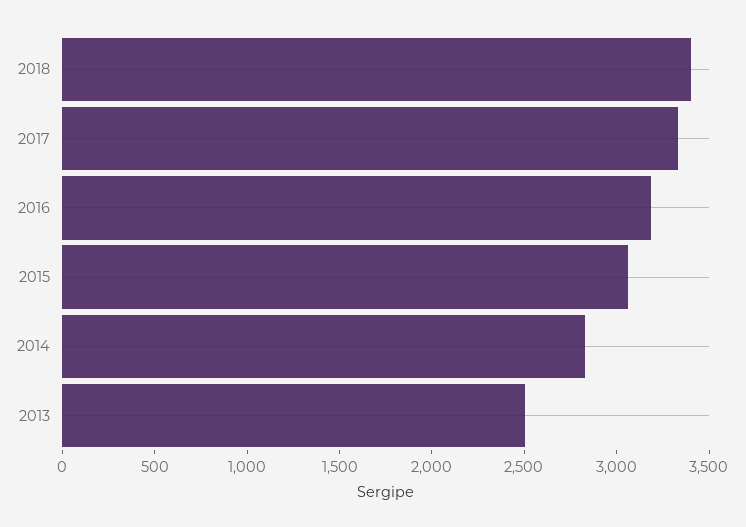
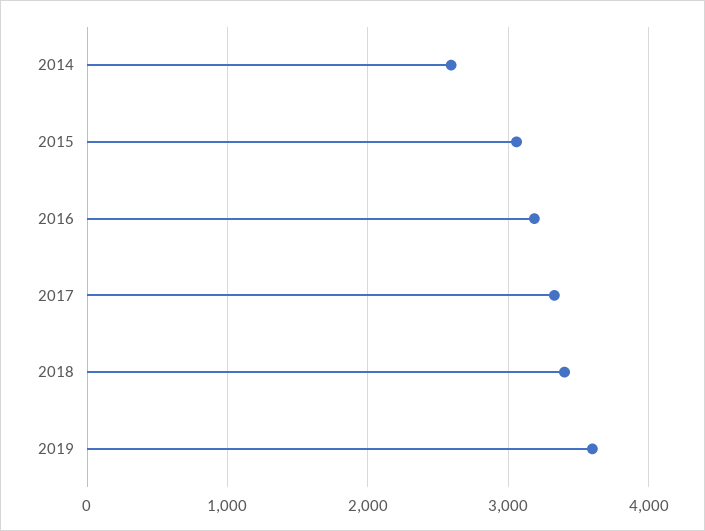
2014: 2800 -> 2600
2013: 2500 -> none
2019: none -> 3600

